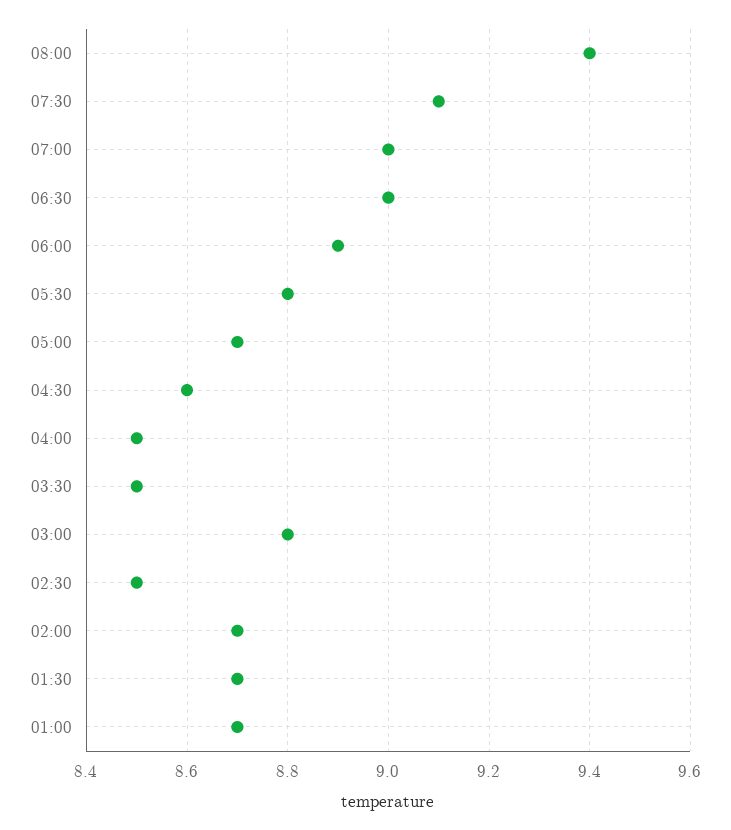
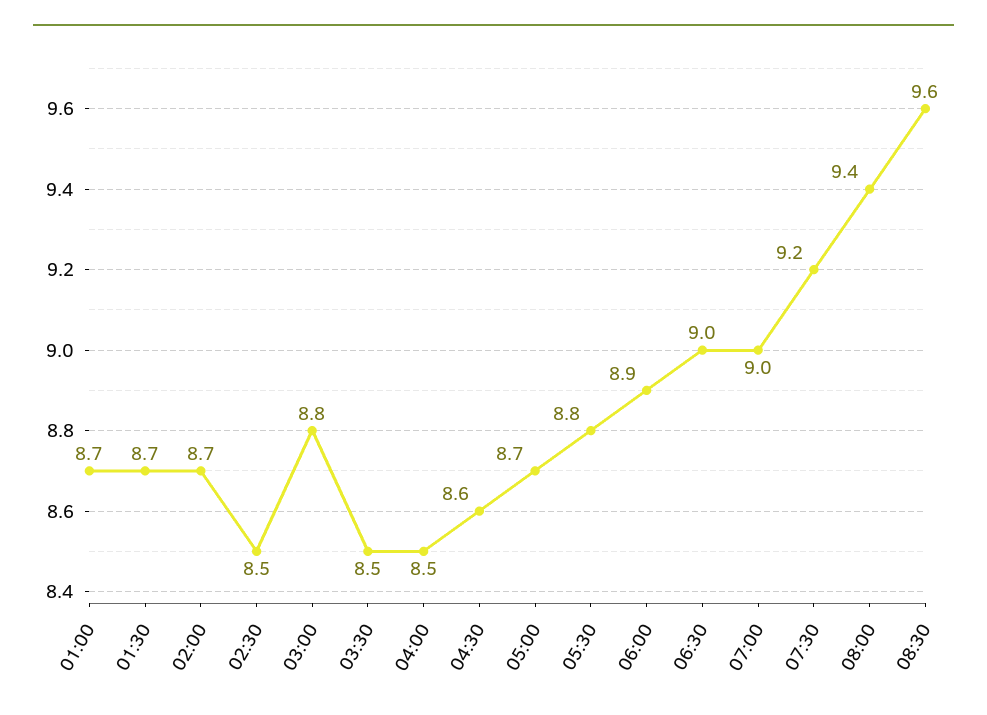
07:30: 9.1 -> 9.2
08:30: none -> 9.6

